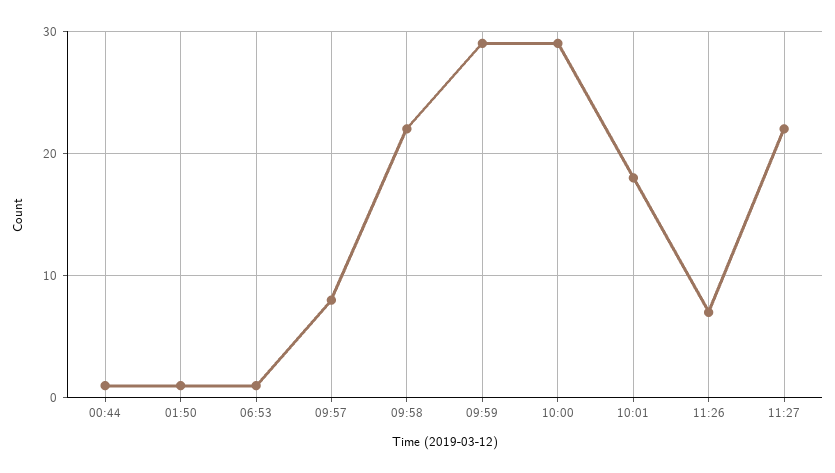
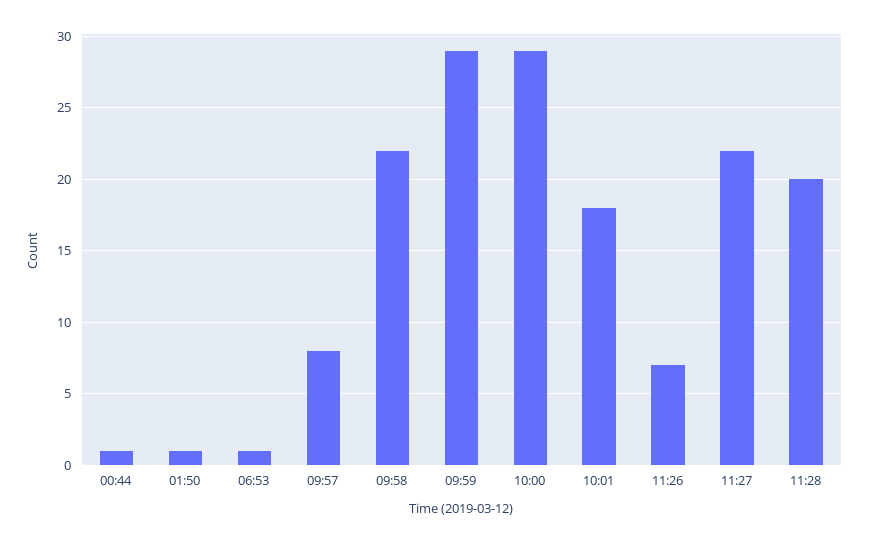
11:28: none -> 20

